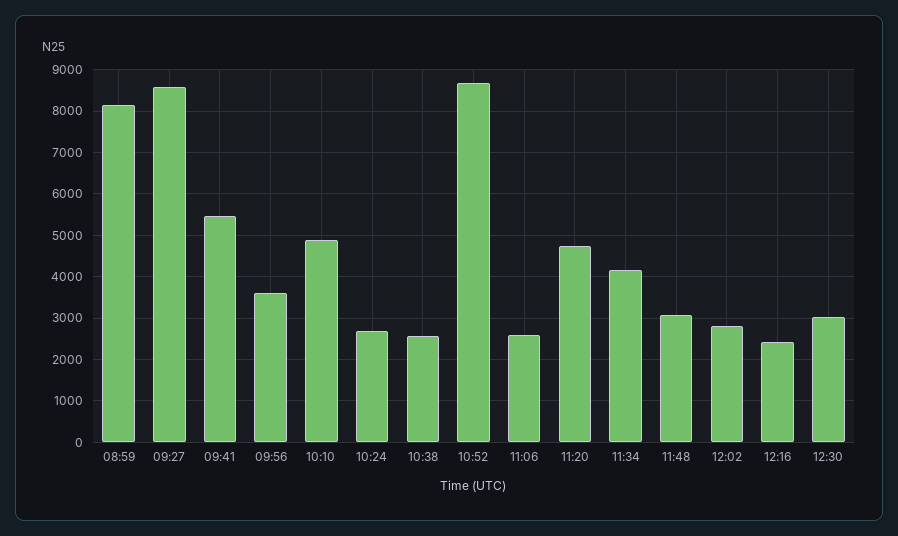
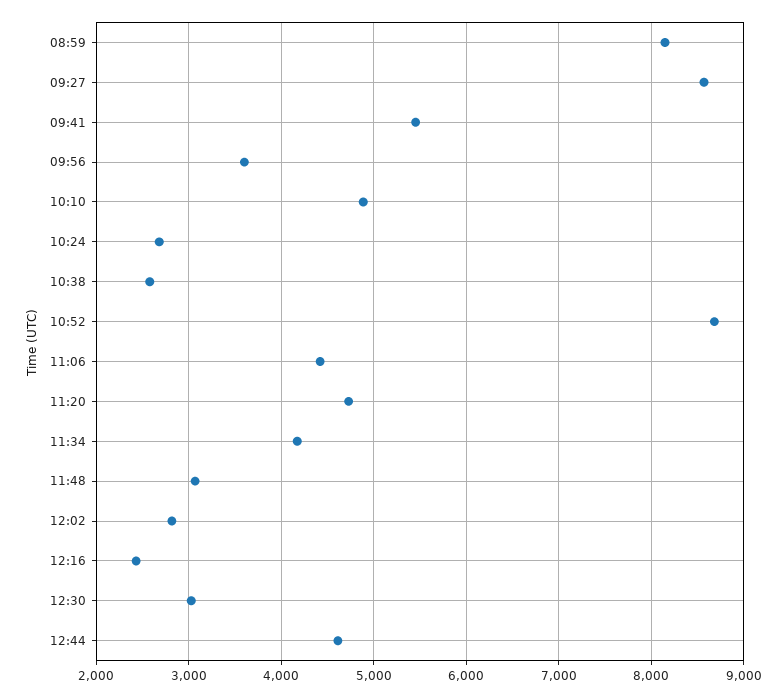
11:06: 2600 -> 4400
12:44: none -> 4600

